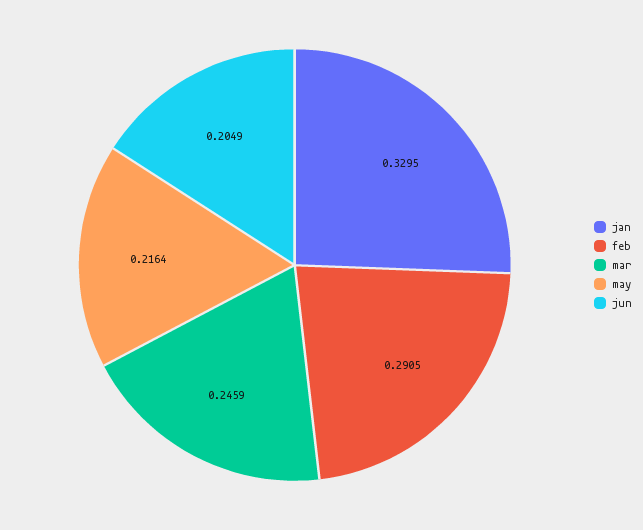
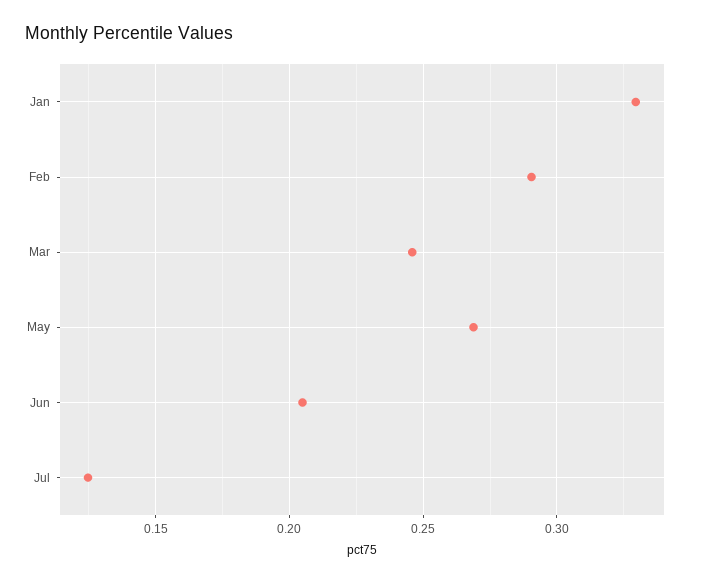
may: 0.2164 -> 0.27
Jul: none -> 0.125

